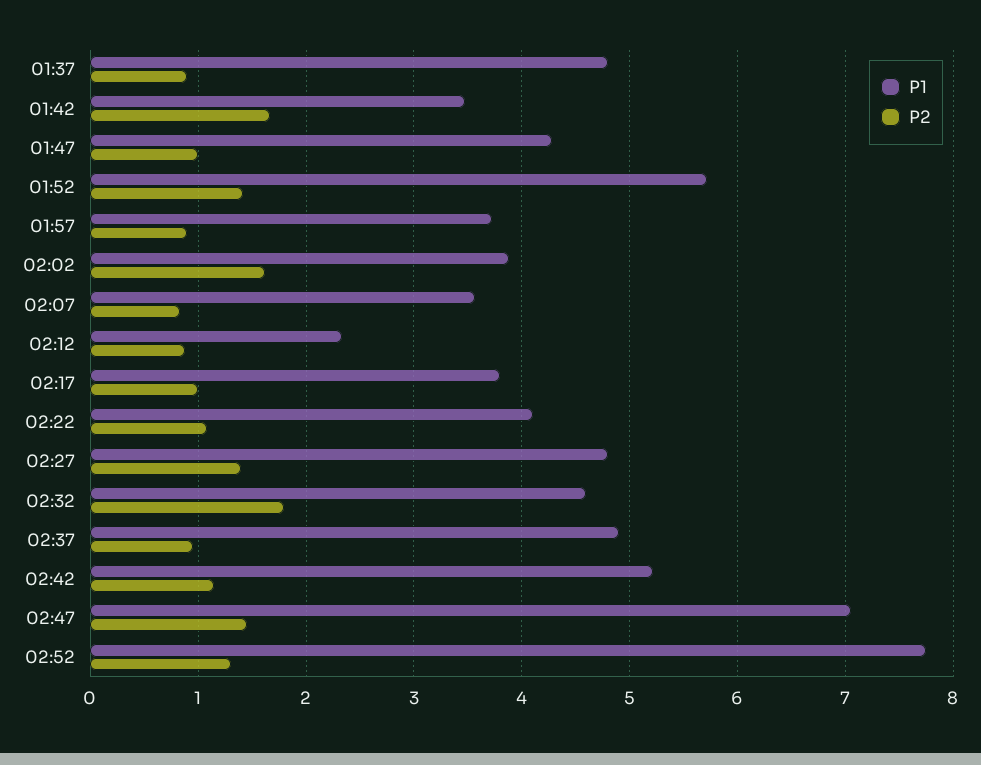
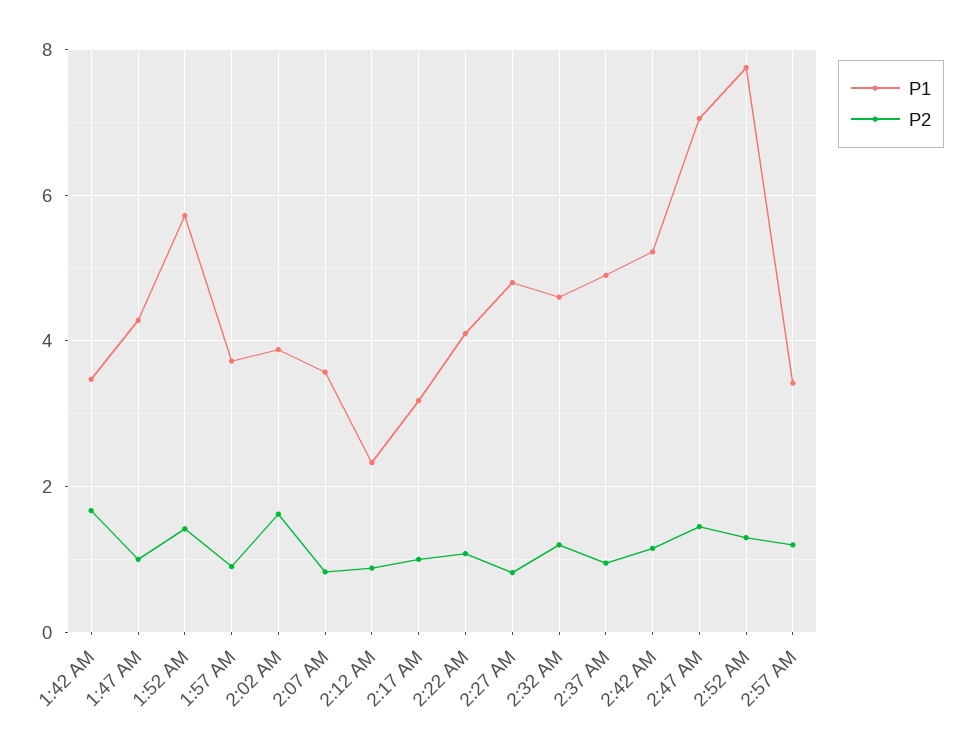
P1, 01:37: 4.8 -> none
P2, 01:37: 0.9 -> none
P1, 02:17: 3.8 -> 3.2
P2, 02:27: 1.4 -> 0.8
P2, 02:32: 1.8 -> 1.2
P1, 2:57 AM: none -> 3.4
P2, 2:57 AM: none -> 1.2

